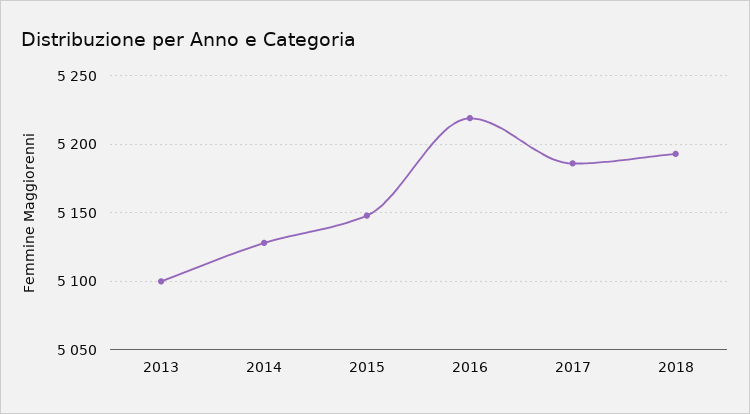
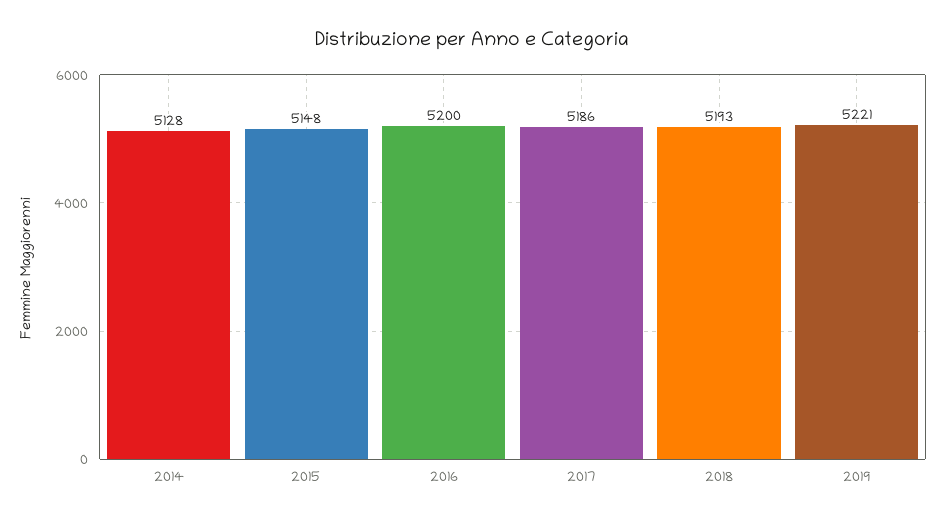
2013: 5100 -> none
2016: 5220 -> 5200
2019: none -> 5221

